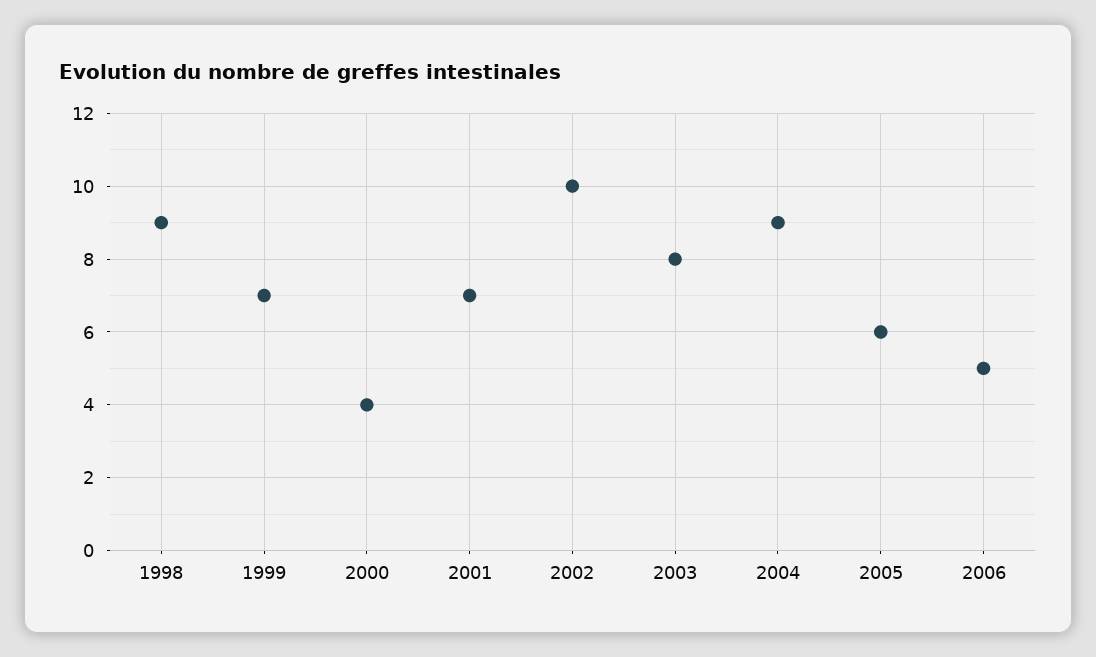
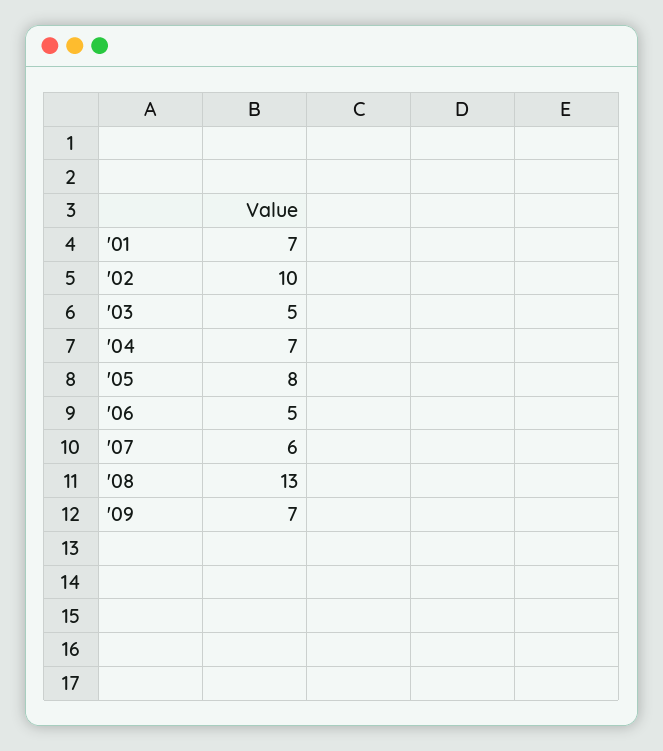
1998: 9 -> none
1999: 7 -> none
2000: 4 -> none
2003: 8 -> 5
2004: 9 -> 7
2005: 6 -> 8
'07: none -> 6
'08: none -> 13
'09: none -> 7

